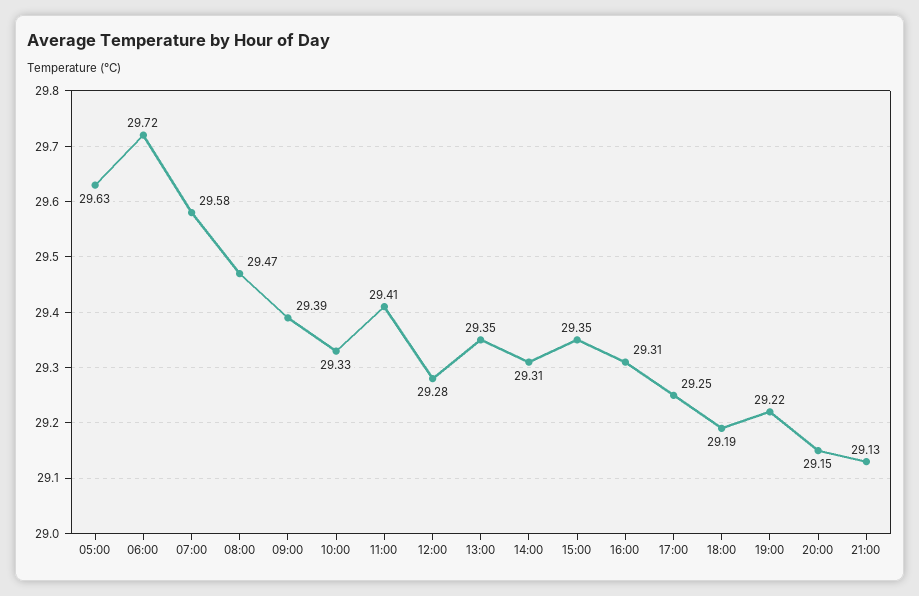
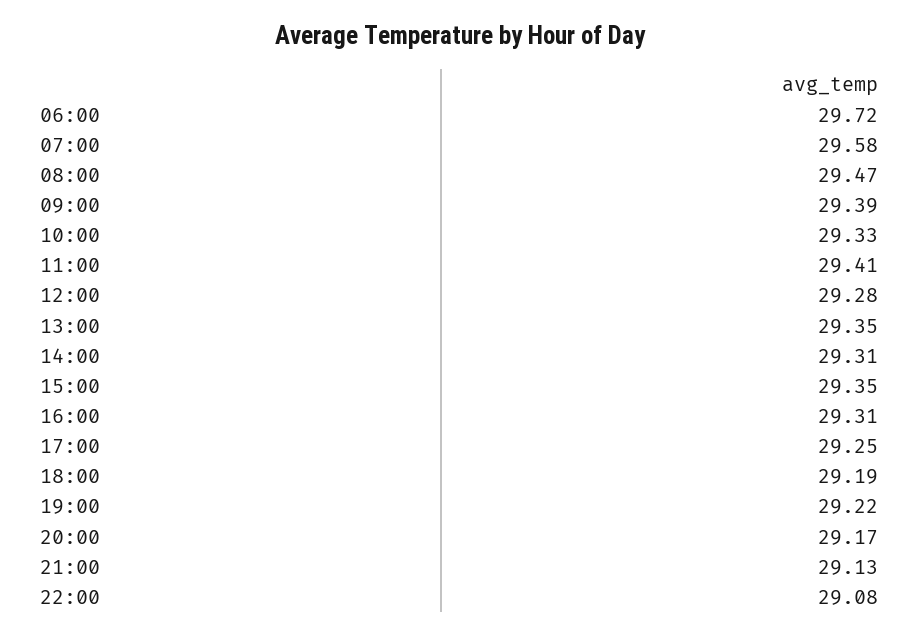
05:00: 29.63 -> none
20:00: 29.15 -> 29.17
22:00: none -> 29.08

